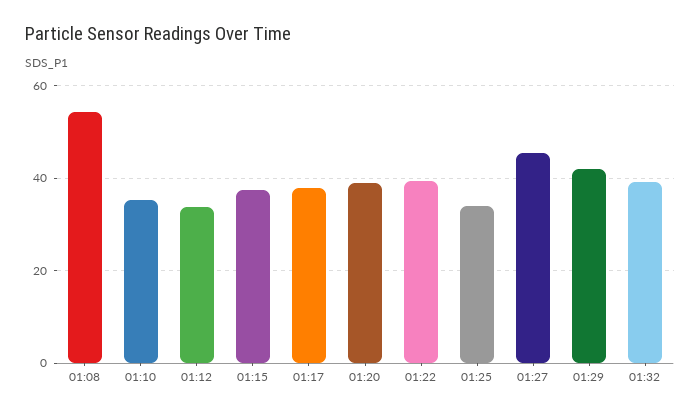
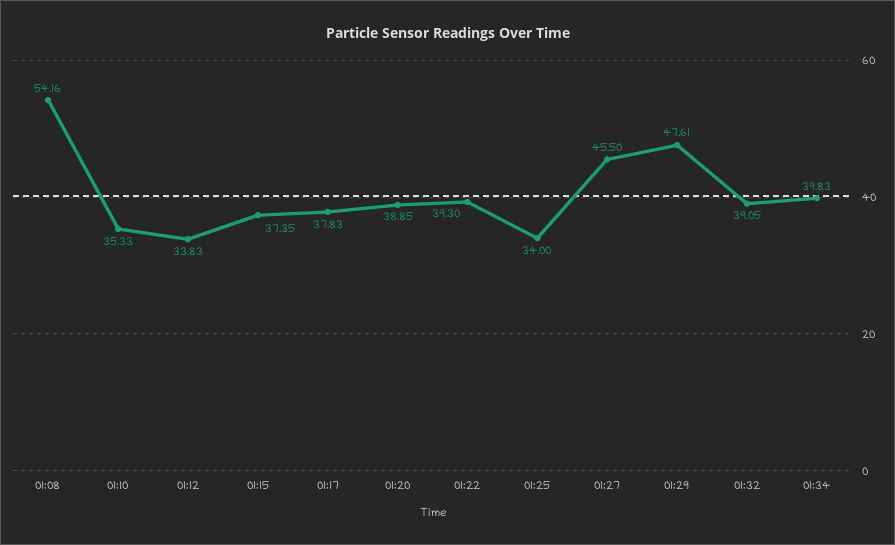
01:29: 42 -> 47.61
01:34: none -> 39.83

